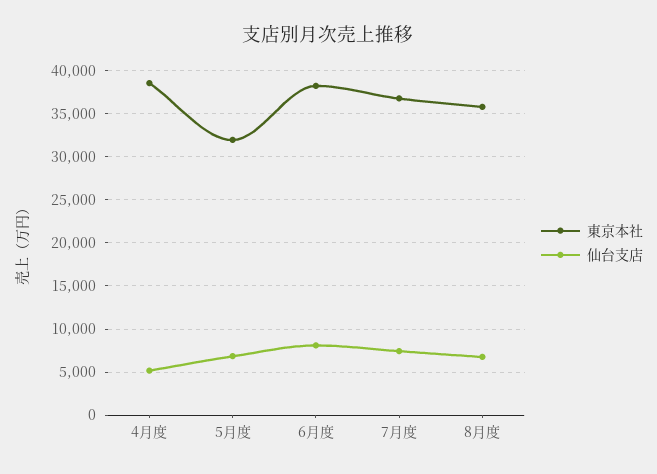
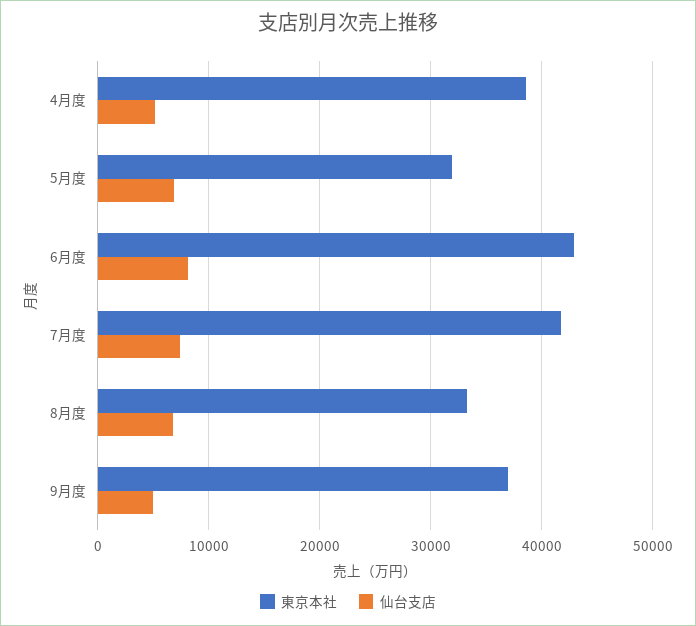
東京本社, 6月度: 38000 -> 43000
東京本社, 7月度: 37000 -> 42000
東京本社, 8月度: 36000 -> 33000
東京本社, 9月度: none -> 37000
仙台支店, 9月度: none -> 5000

